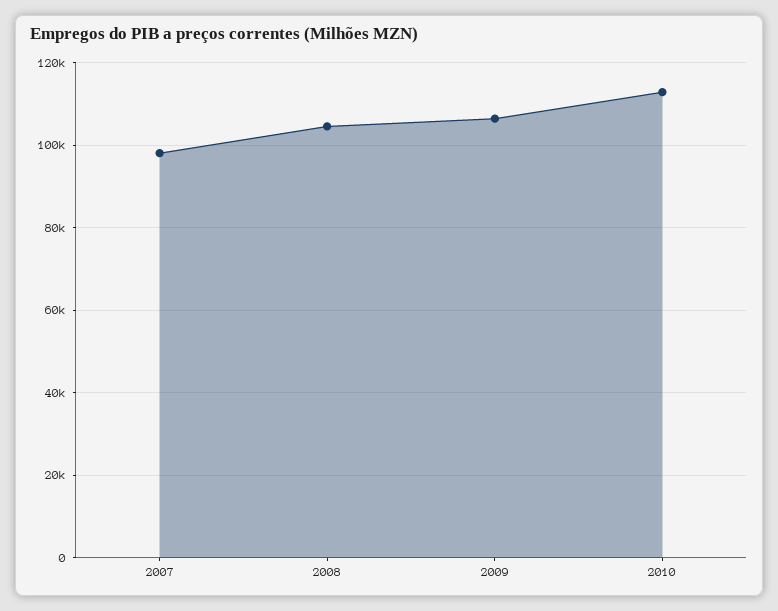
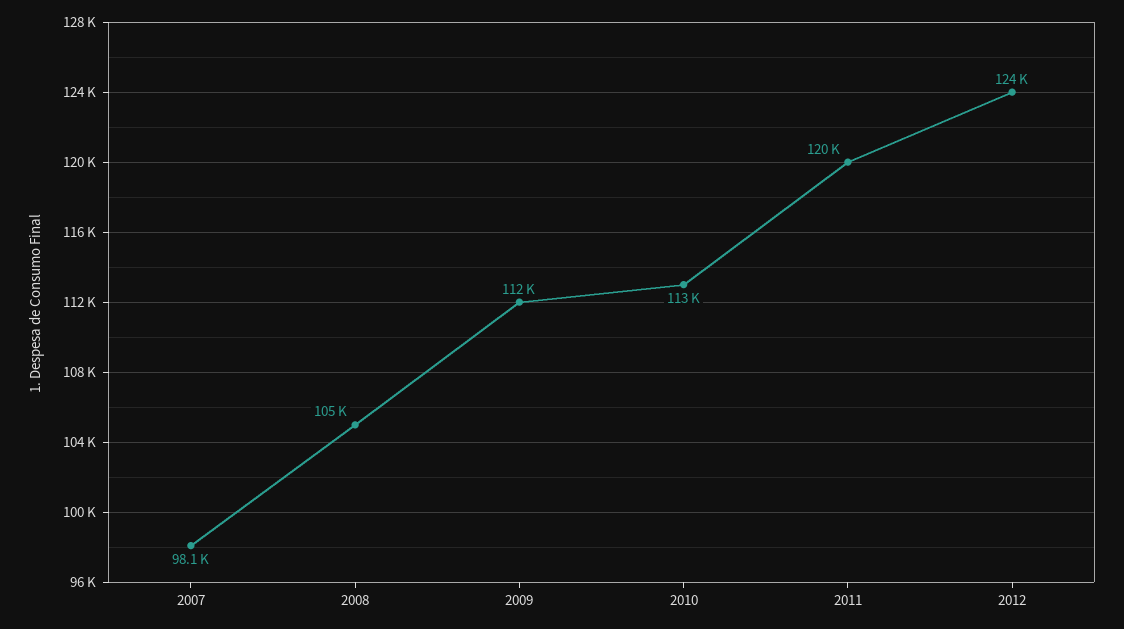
2009: 106000 -> 112000
2011: none -> 120000
2012: none -> 124000

